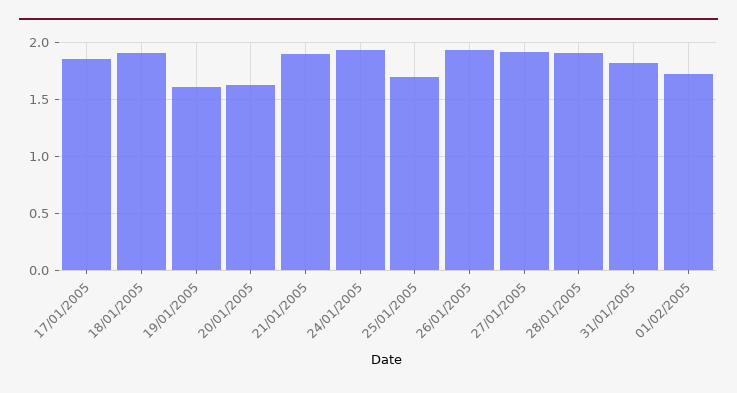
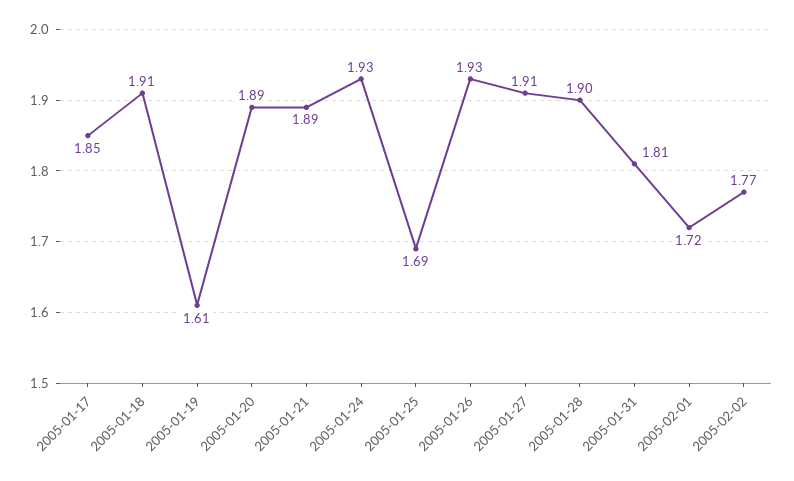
20/01/2005: 1.6 -> 1.89
2005-02-02: none -> 1.77

